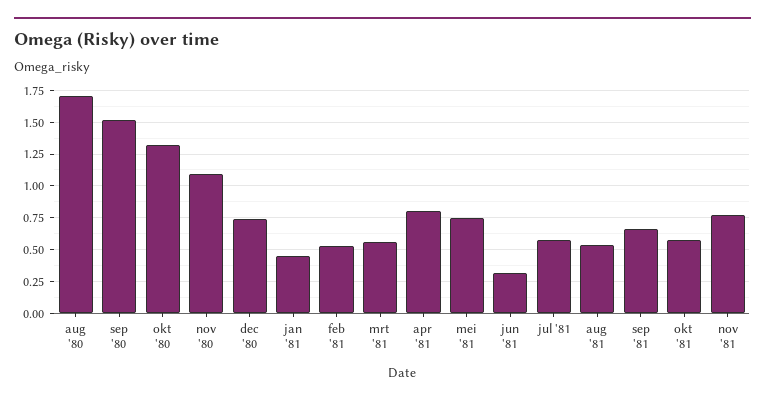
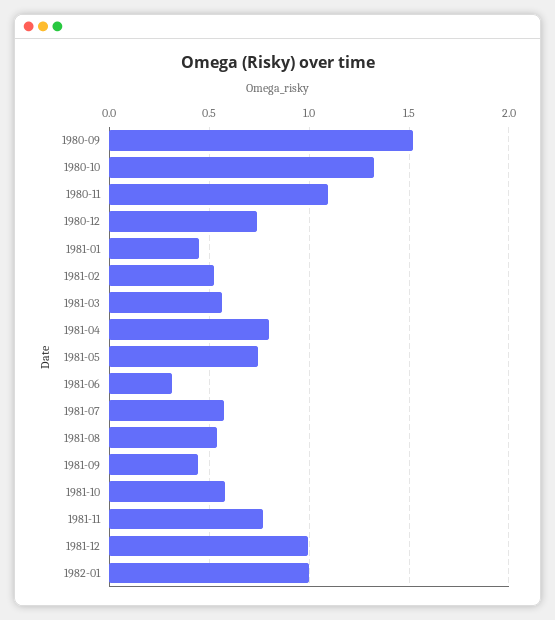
aug '80: 1.7 -> none
sep '81: 0.65 -> 0.45
1981-12: none -> 1
1982-01: none -> 1

